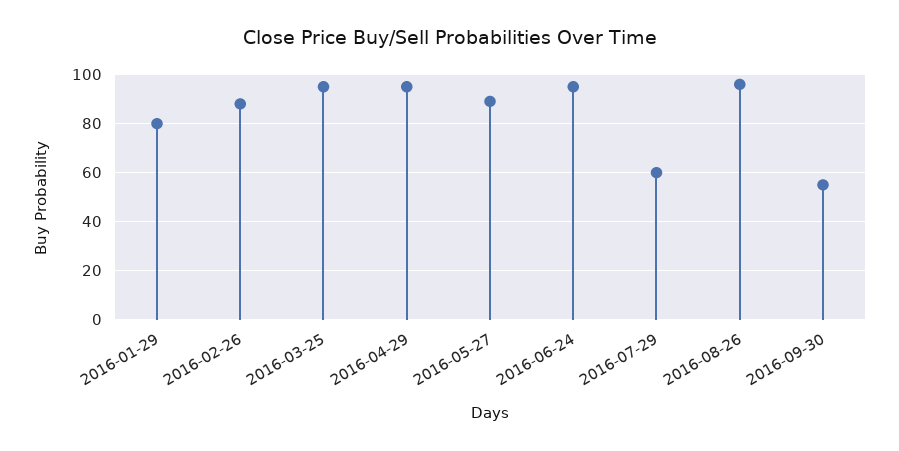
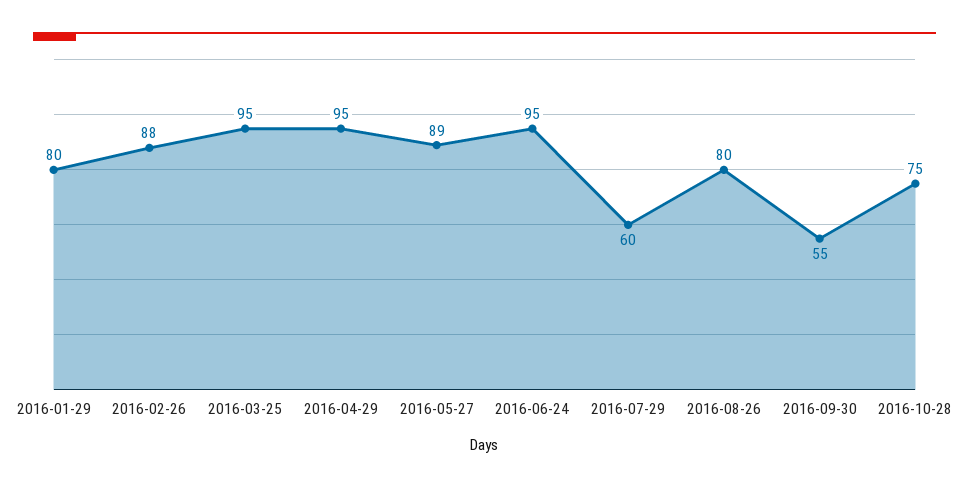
2016-08-26: 95 -> 80
2016-10-28: none -> 75

